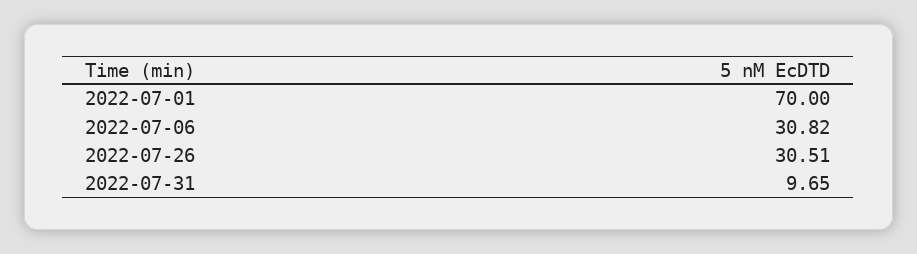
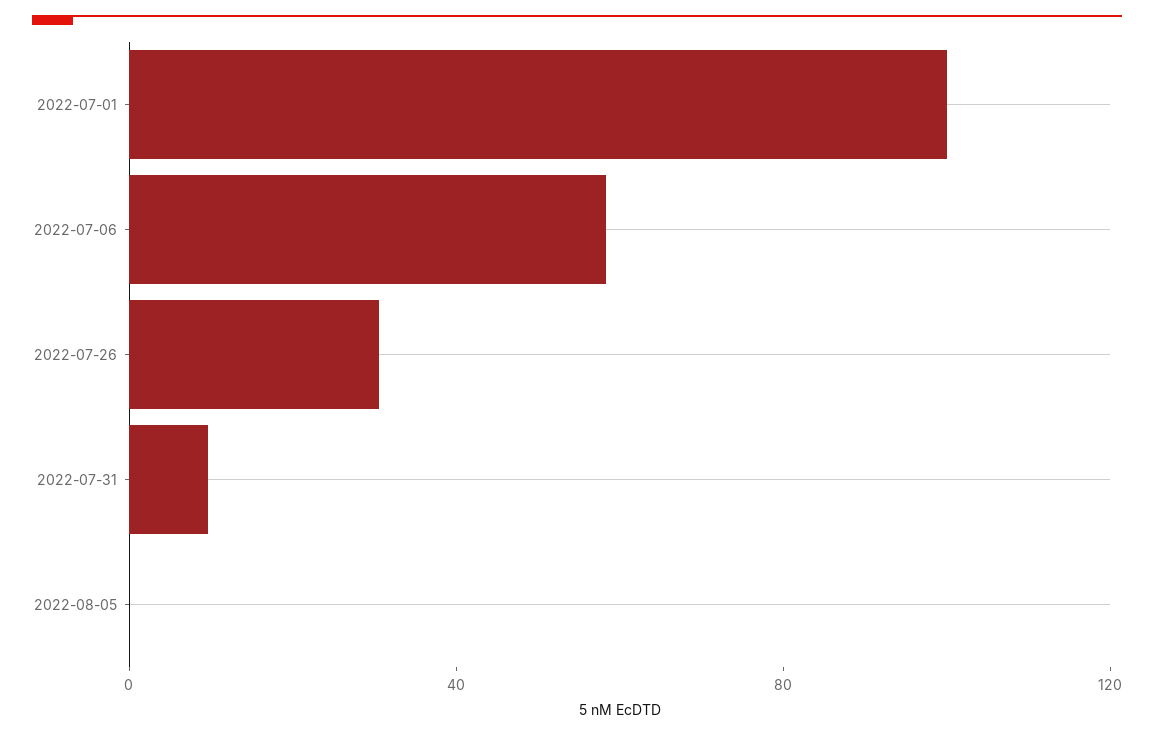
2022-07-01: 70 -> 100
2022-07-06: 30.82 -> 60
2022-08-05: none -> 0

